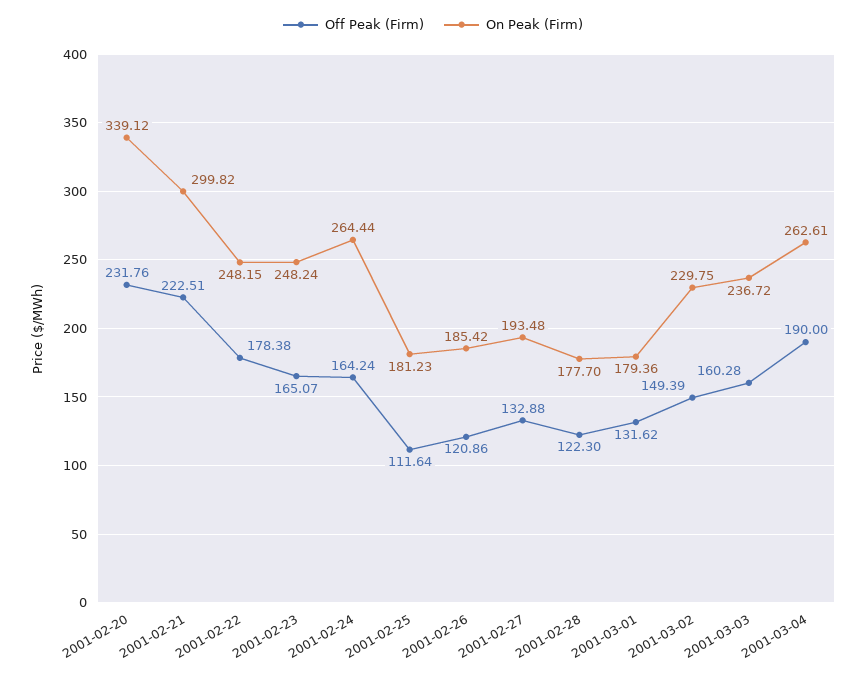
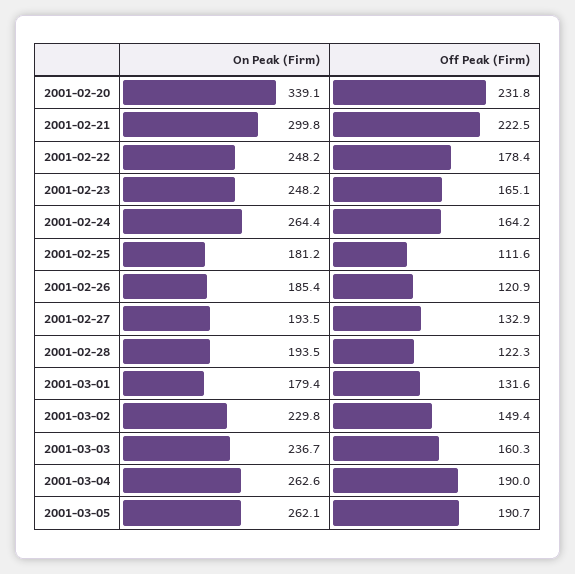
On Peak (Firm), 2001-02-28: 177.7 -> 193.5
On Peak (Firm), 2001-03-05: none -> 262.1
Off Peak (Firm), 2001-03-05: none -> 190.7

